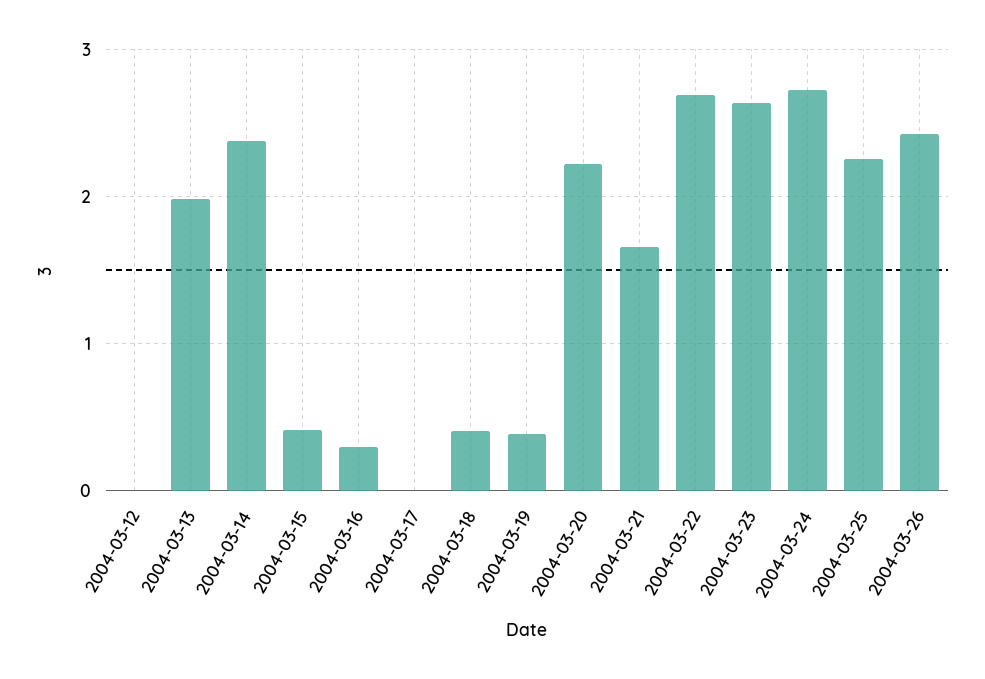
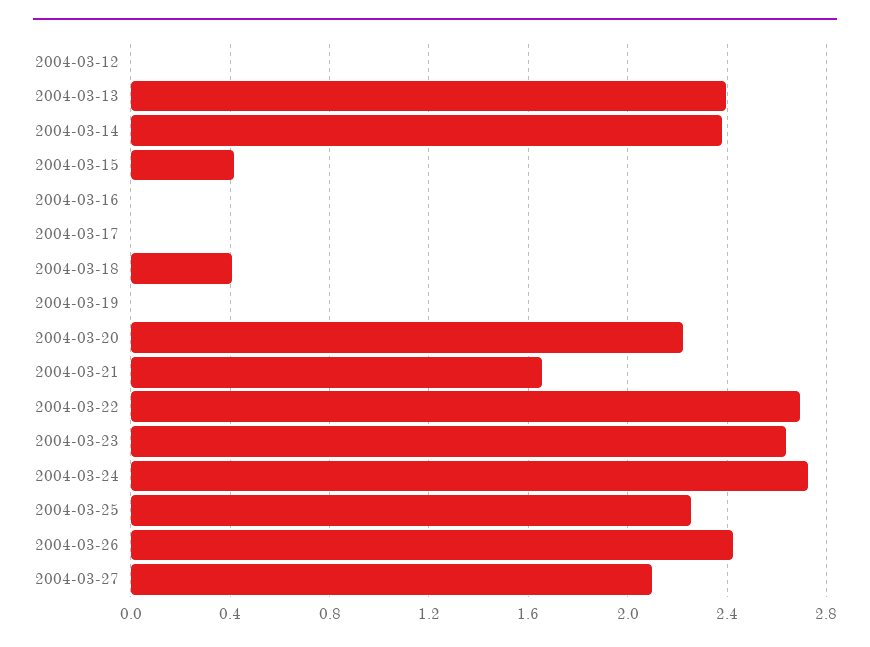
2004-03-13: 2 -> 2.4
2004-03-16: 0.3 -> 0
2004-03-19: 0.4 -> 0
2004-03-27: none -> 2.1

